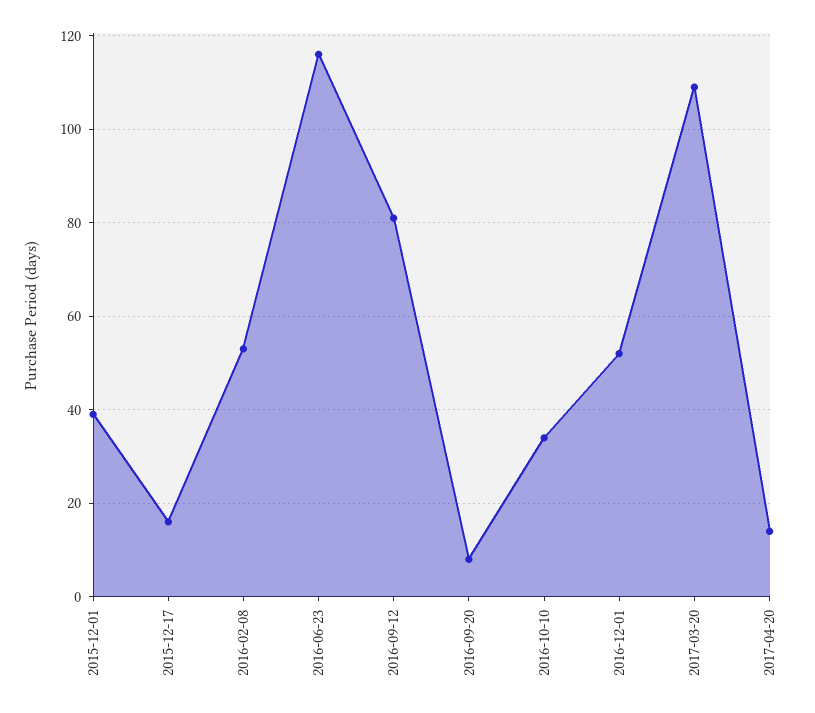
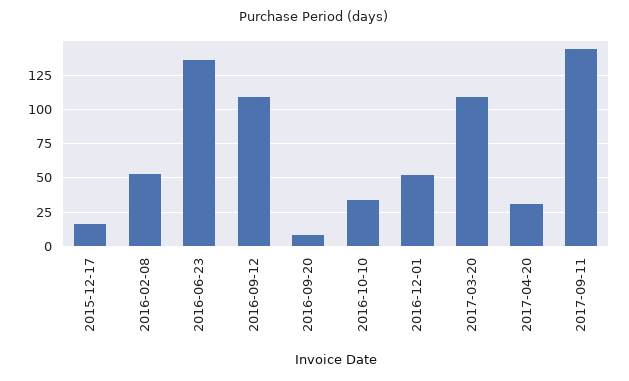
2015-12-01: 40 -> none
2016-06-23: 115 -> 135
2016-09-12: 80 -> 110
2017-04-20: 15 -> 30
2017-09-11: none -> 145

